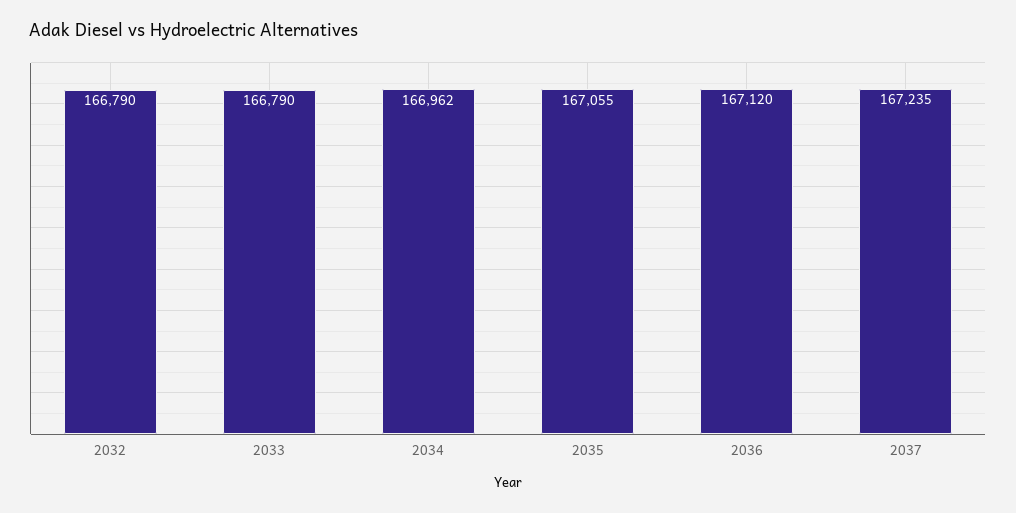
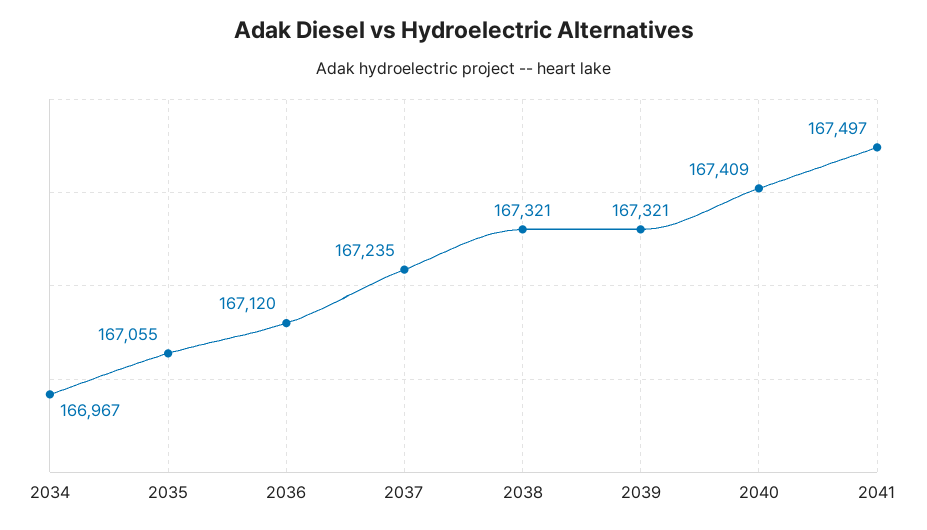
2032: 166790 -> none
2033: 166790 -> none
2034: 166962 -> 166967
2038: none -> 167321
2039: none -> 167321
2040: none -> 167409
2041: none -> 167497

